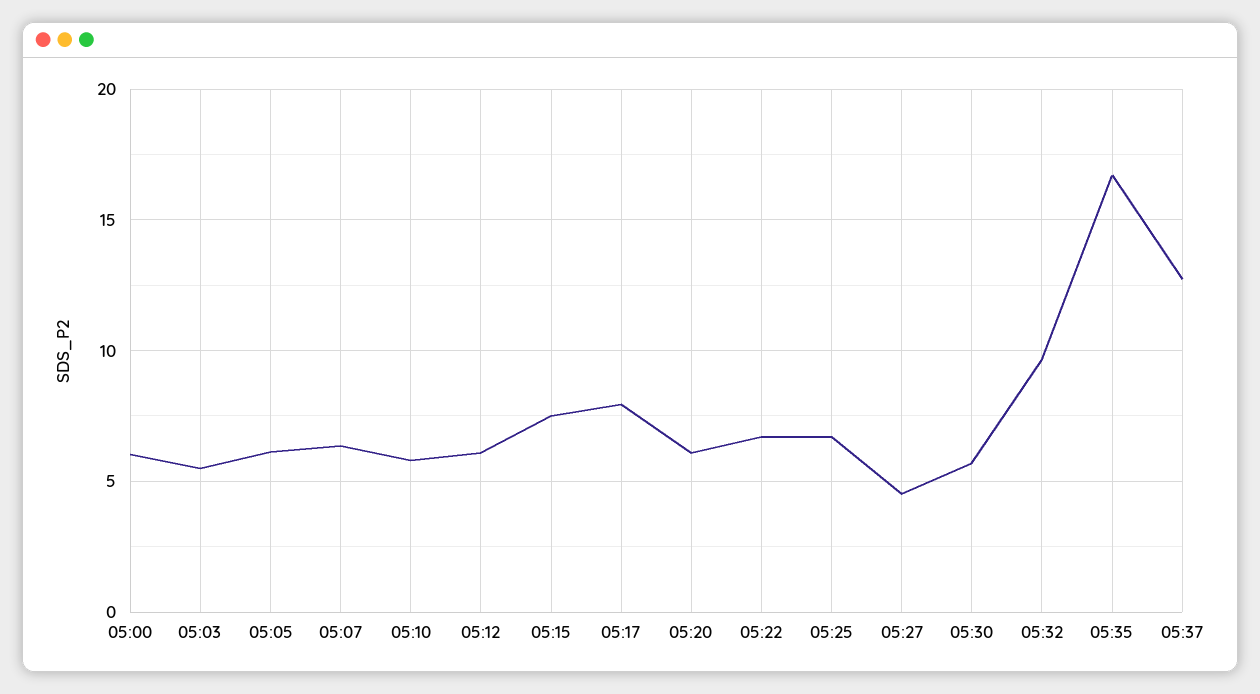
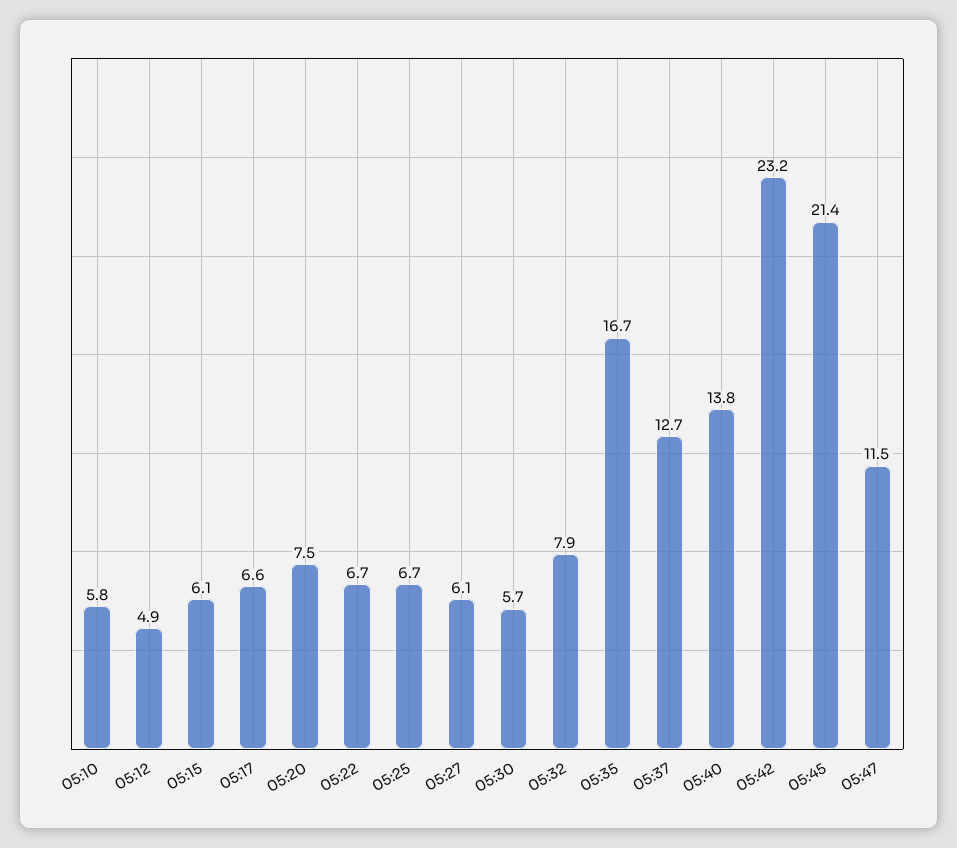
05:00: 6 -> none
05:03: 5.5 -> none
05:05: 6 -> none
05:07: 6.5 -> none
05:12: 6 -> 4.9
05:15: 7.5 -> 6.1
05:17: 8 -> 6.6
05:20: 6 -> 7.5
05:27: 4.5 -> 6.1
05:32: 9.5 -> 7.9
05:40: none -> 13.8
05:42: none -> 23.2
05:45: none -> 21.4
05:47: none -> 11.5

